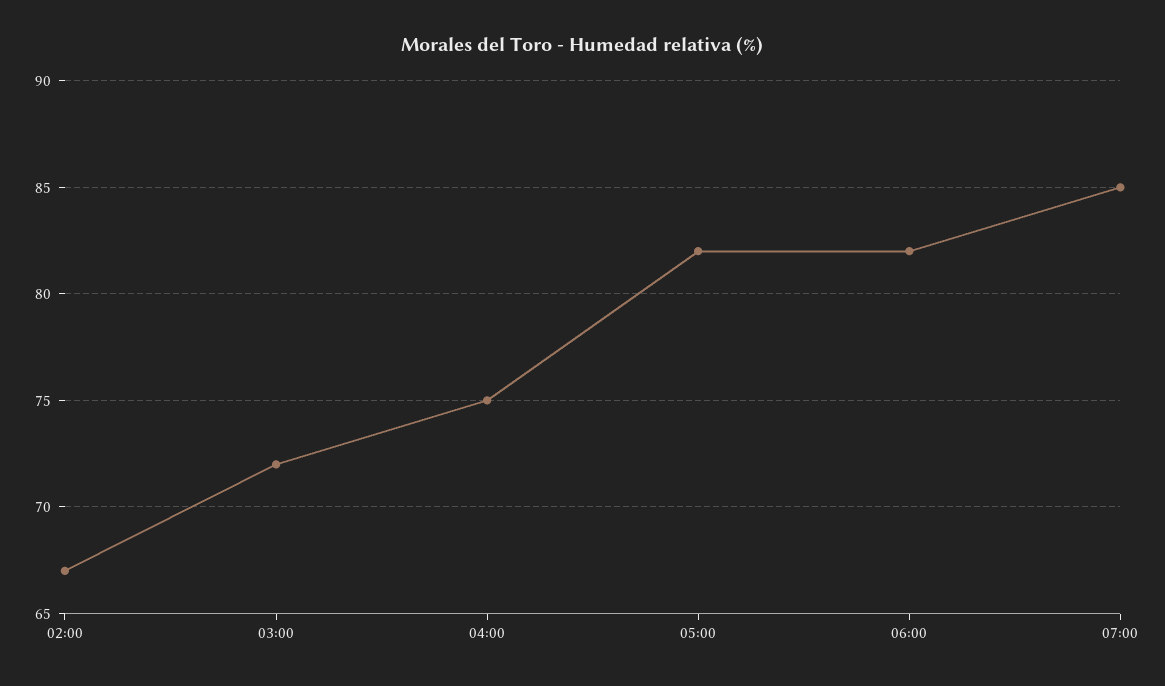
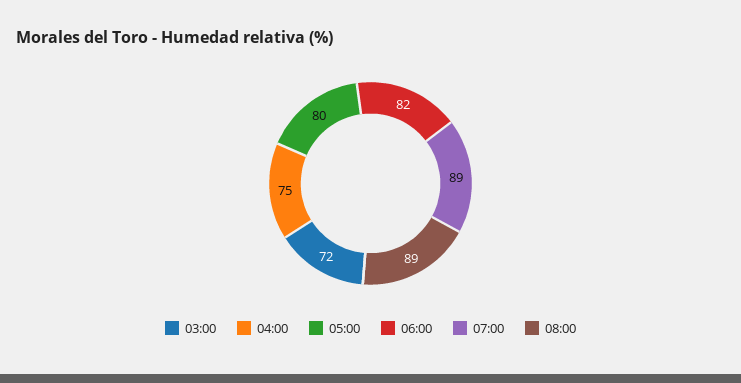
02:00: 67 -> none
05:00: 82 -> 80
07:00: 85 -> 89
08:00: none -> 89

